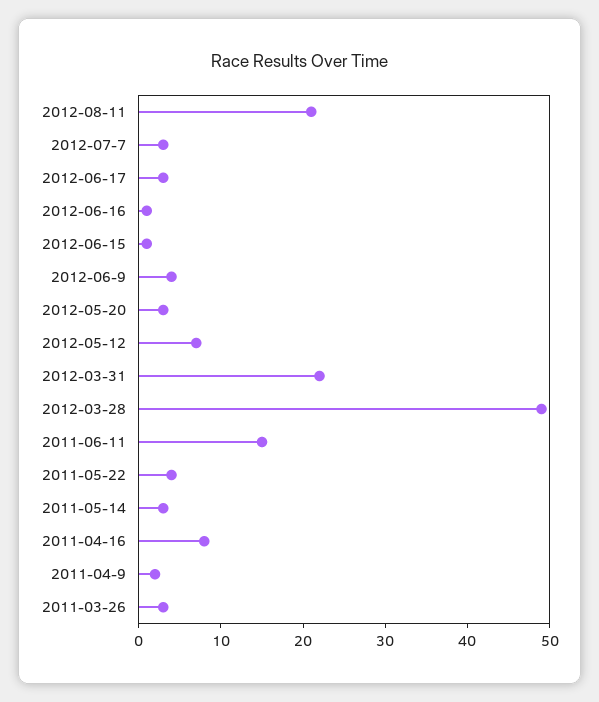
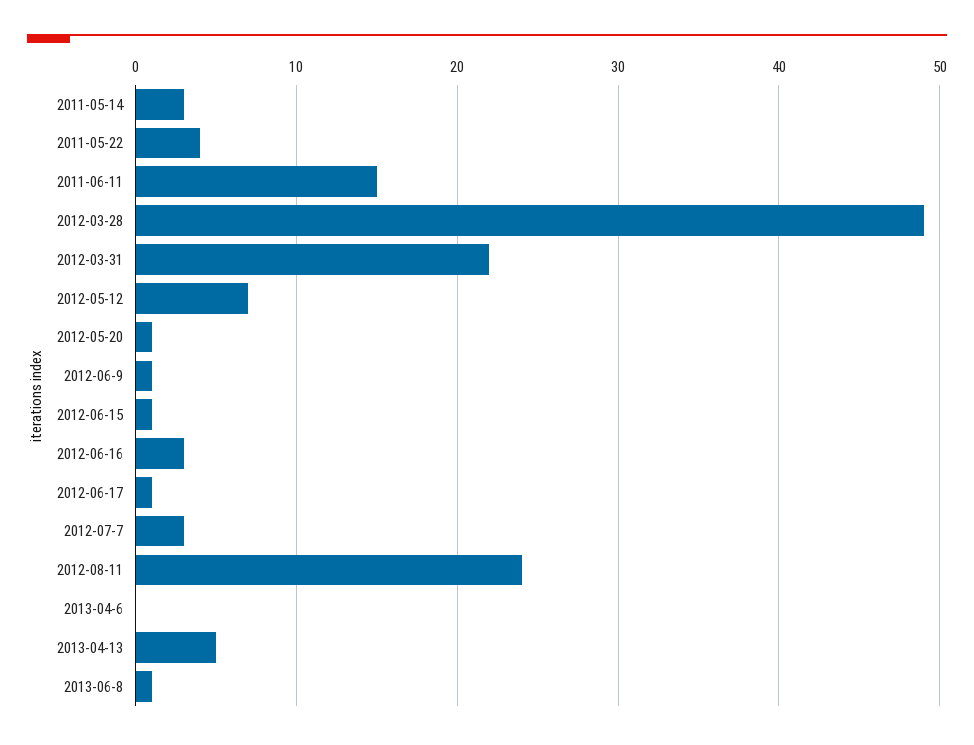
2012-08-11: 21 -> 24
2012-06-17: 3 -> 1
2012-06-16: 1 -> 3
2012-06-9: 4 -> 1
2012-05-20: 3 -> 1
2011-04-16: 8 -> none
2011-04-9: 2 -> none
2011-03-26: 3 -> none
2013-04-6: none -> 0
2013-04-13: none -> 5
2013-06-8: none -> 1

